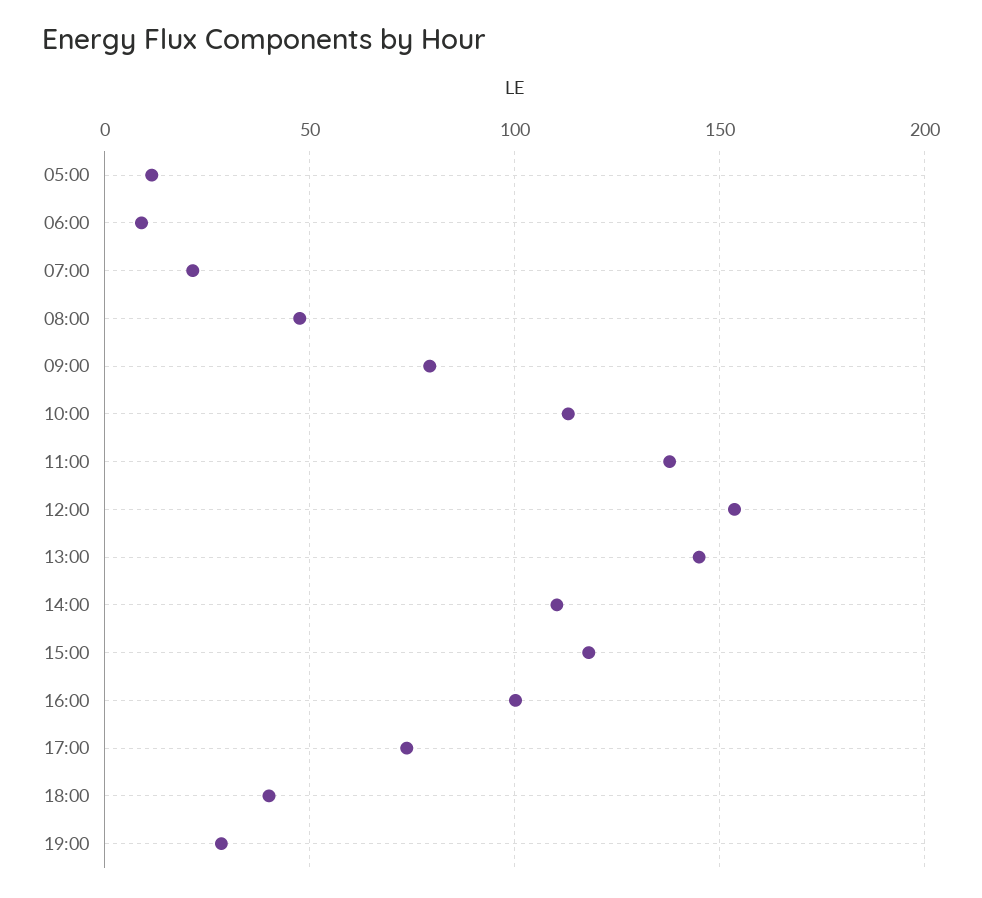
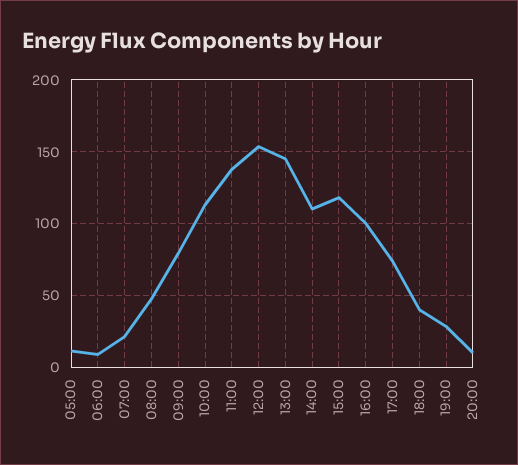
20:00: none -> 10

